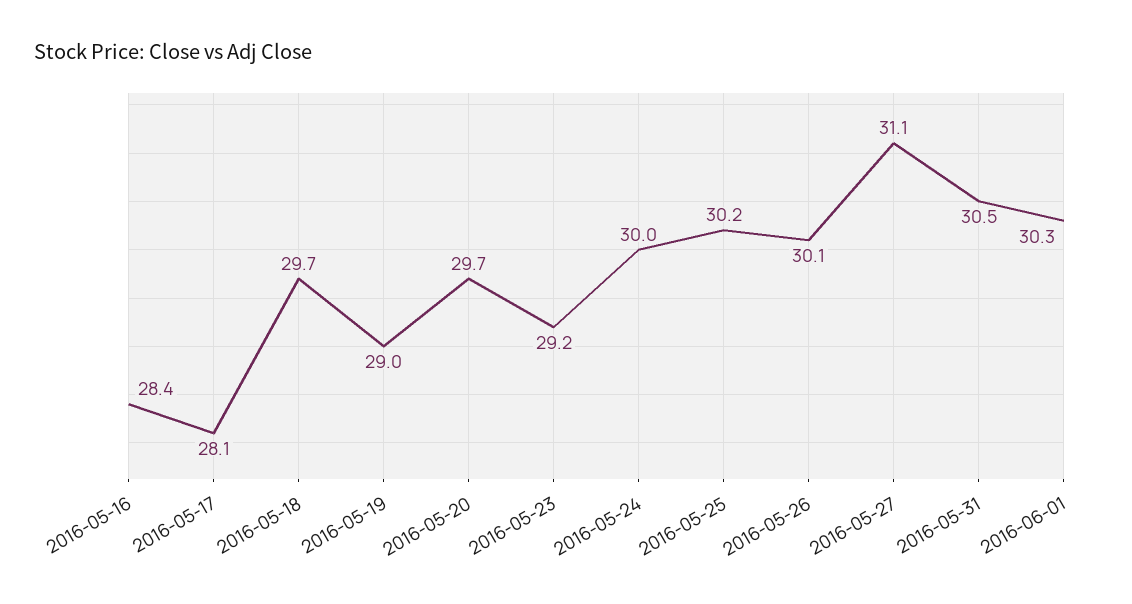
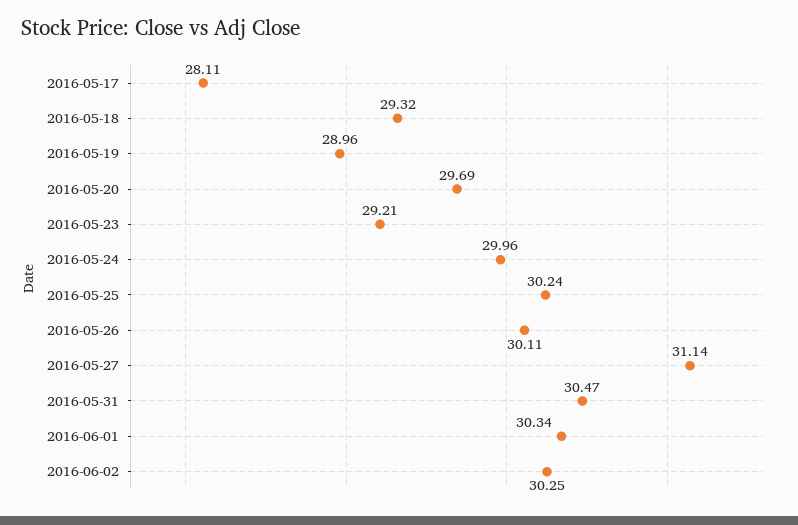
2016-05-16: 28.4 -> none
2016-05-18: 29.7 -> 29.32
2016-06-02: none -> 30.25

